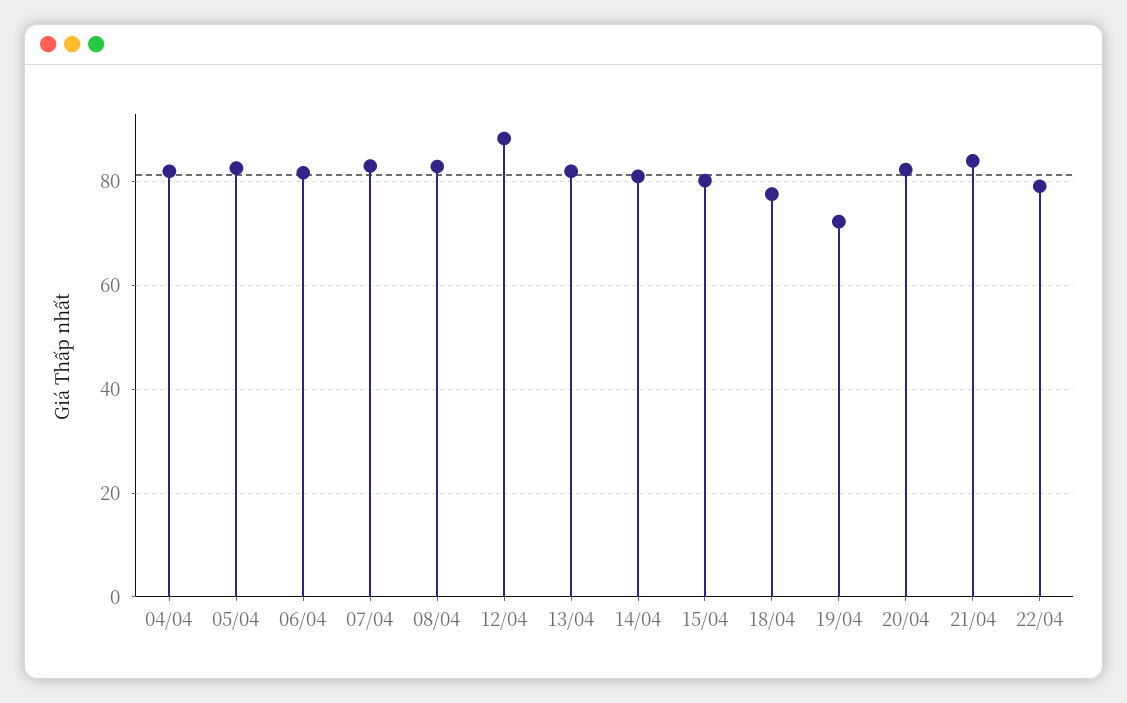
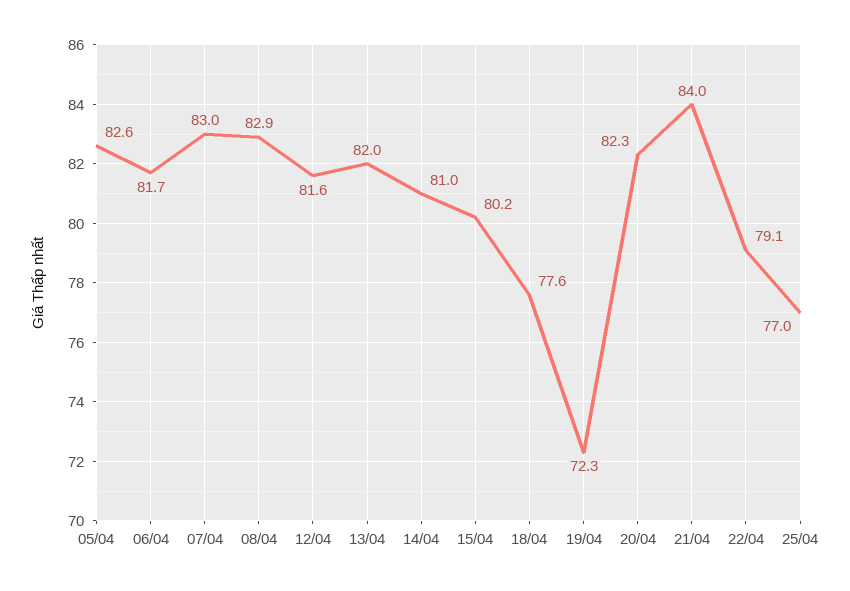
04/04: 82 -> none
12/04: 88 -> 81.6
25/04: none -> 77

